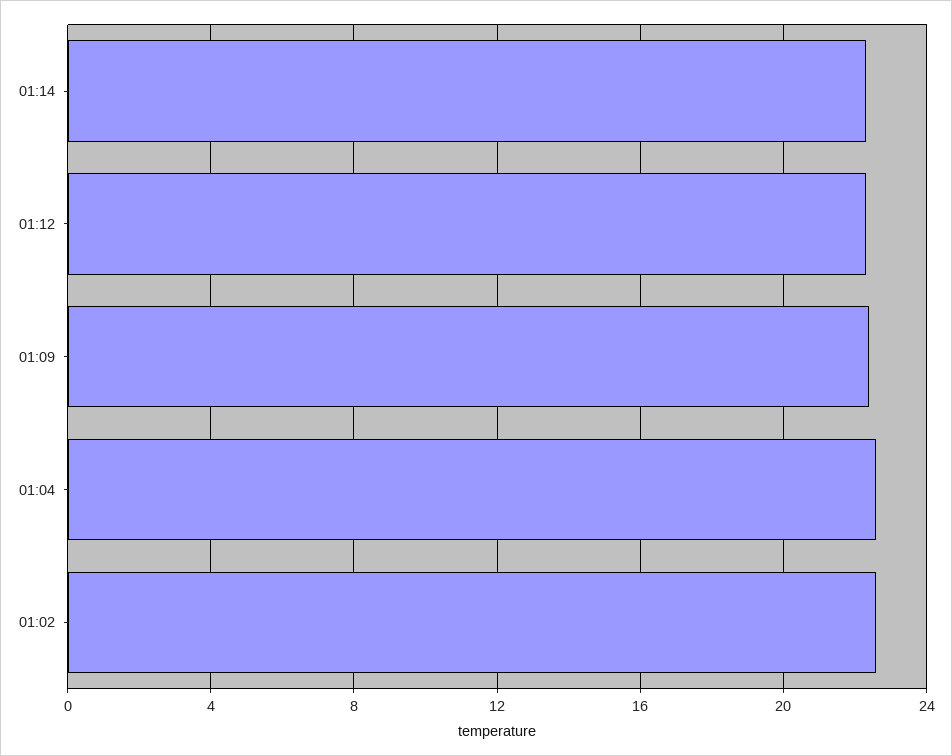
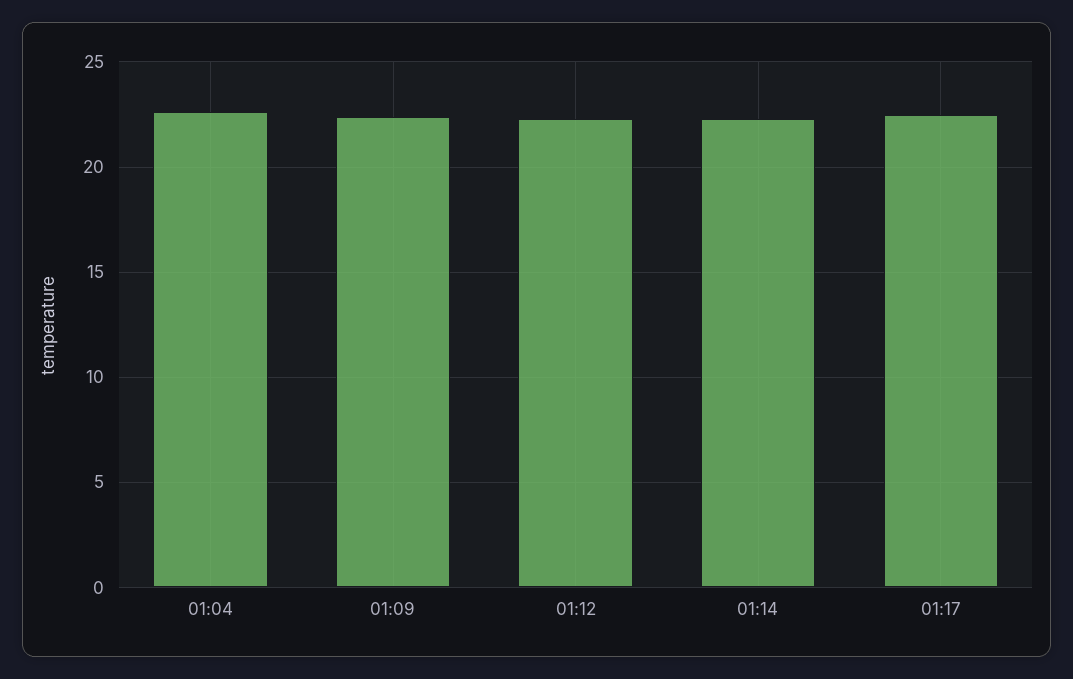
01:02: 22.5 -> none
01:17: none -> 22.5

